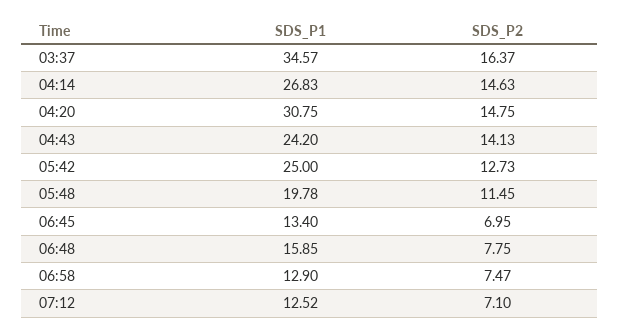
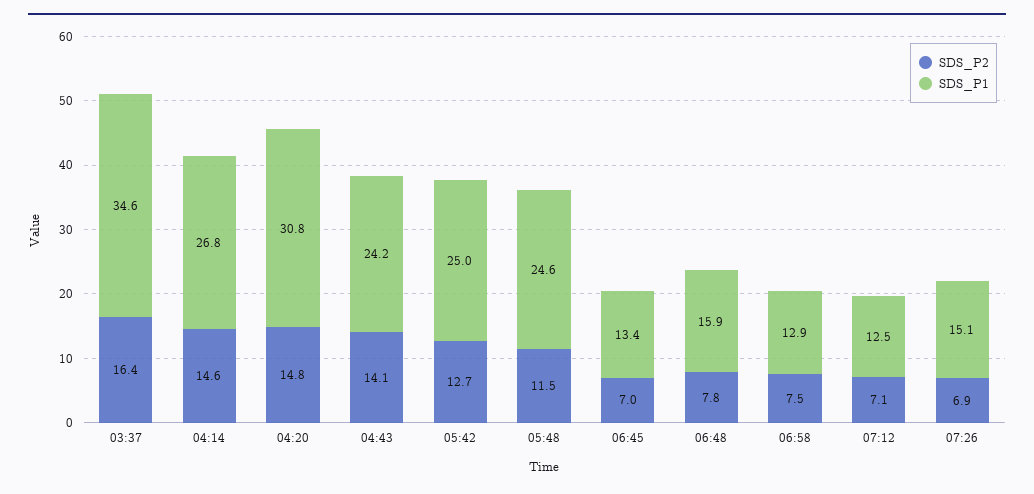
SDS_P1, 05:48: 19.78 -> 24.6
SDS_P2, 07:26: none -> 6.9
SDS_P1, 07:26: none -> 15.1

